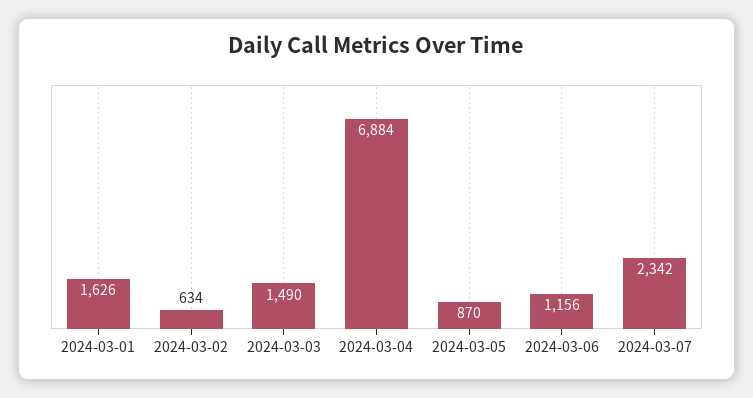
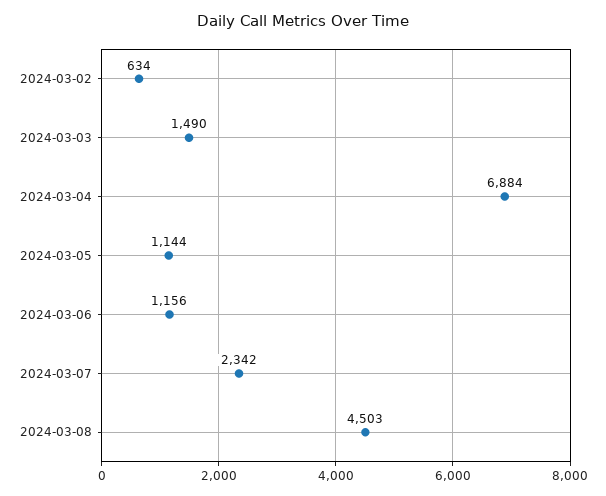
2024-03-01: 1626 -> none
2024-03-05: 870 -> 1144
2024-03-08: none -> 4503

